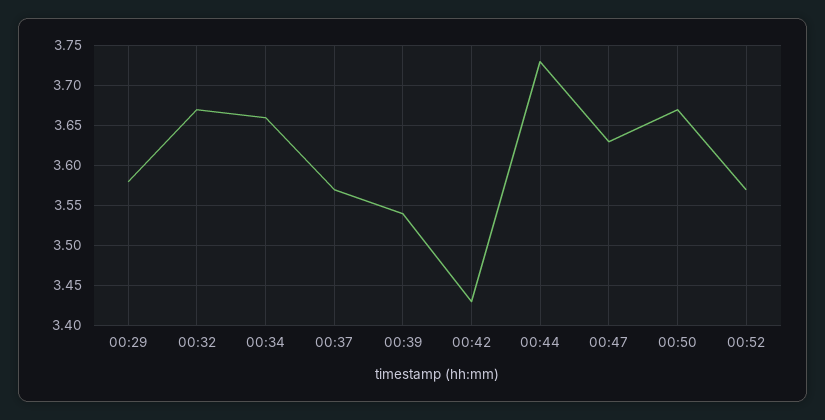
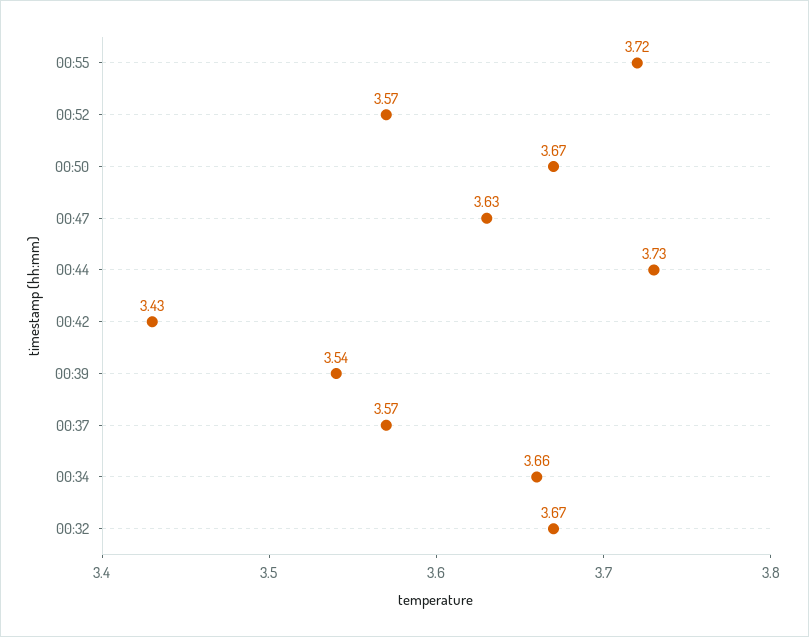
00:29: 3.58 -> none
00:55: none -> 3.72

